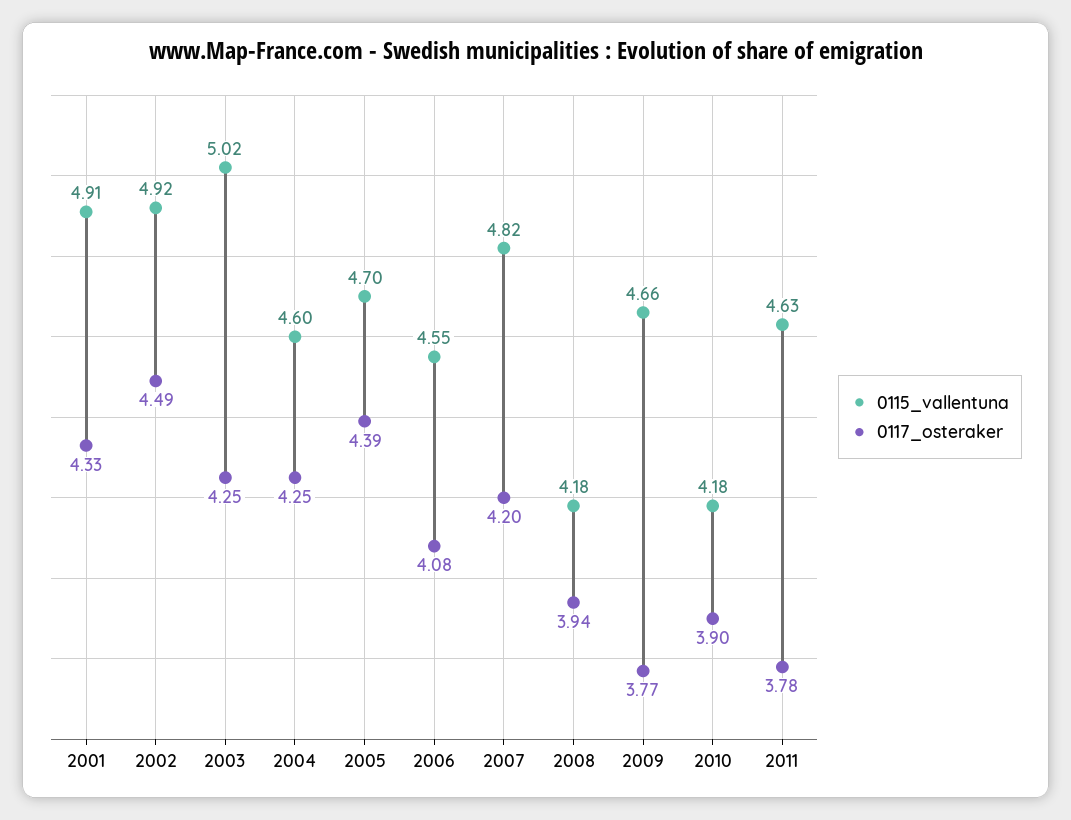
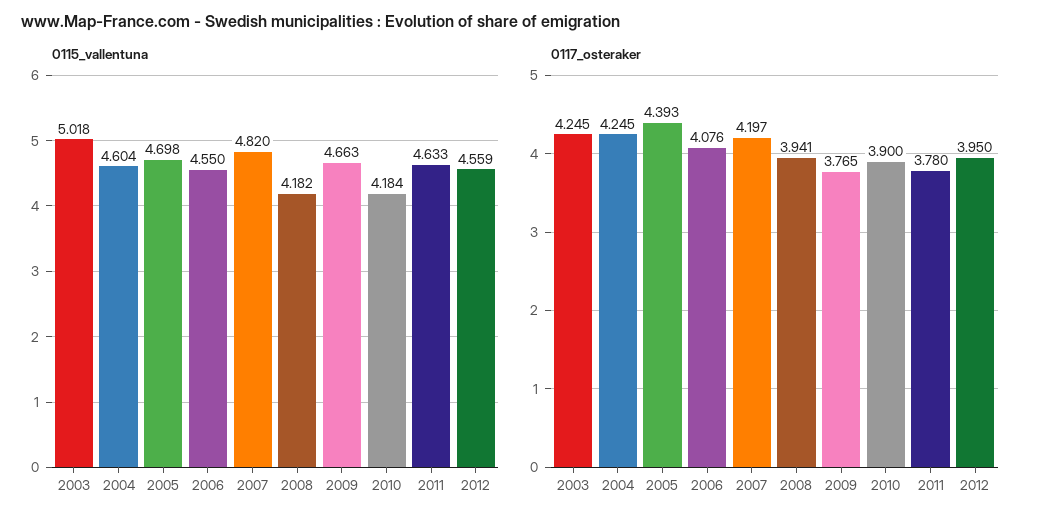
0115_vallentuna, 2001: 4.91 -> none
0117_osteraker, 2001: 4.33 -> none
0115_vallentuna, 2002: 4.92 -> none
0117_osteraker, 2002: 4.49 -> none
0115_vallentuna, 2012: none -> 4.559
0117_osteraker, 2012: none -> 3.95

